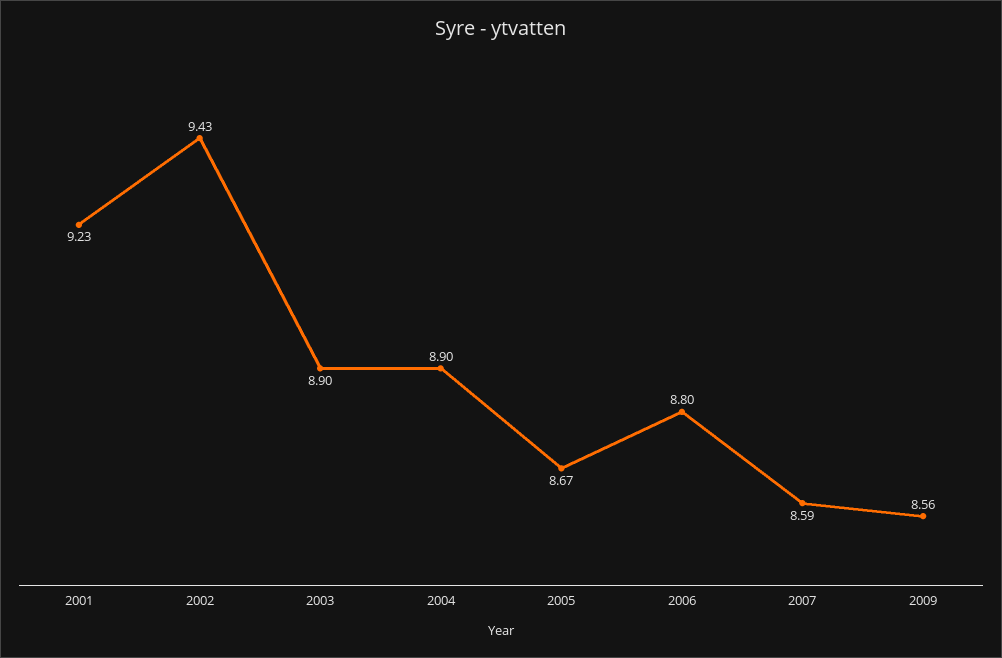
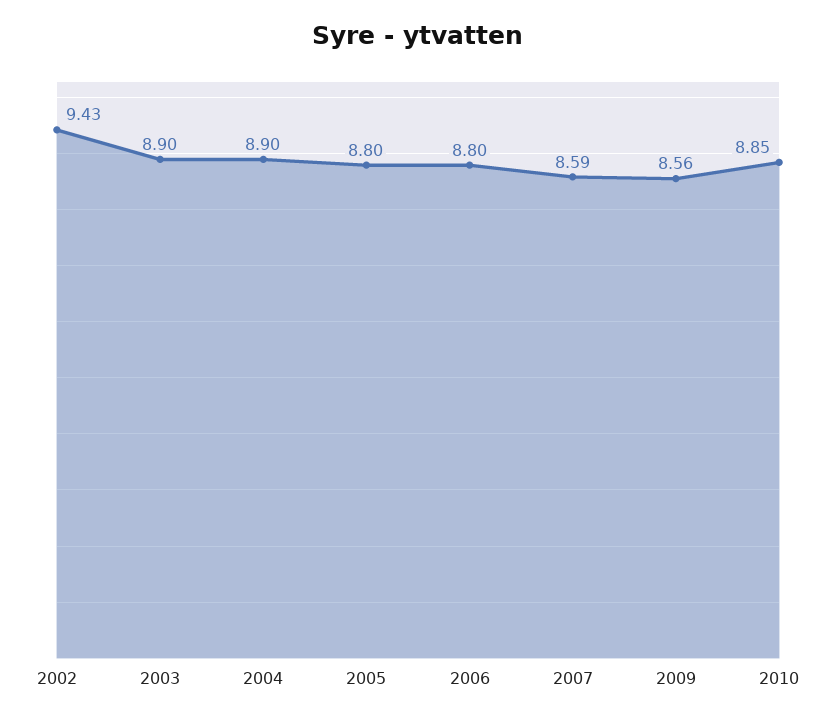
2001: 9.23 -> none
2005: 8.67 -> 8.8
2010: none -> 8.85

